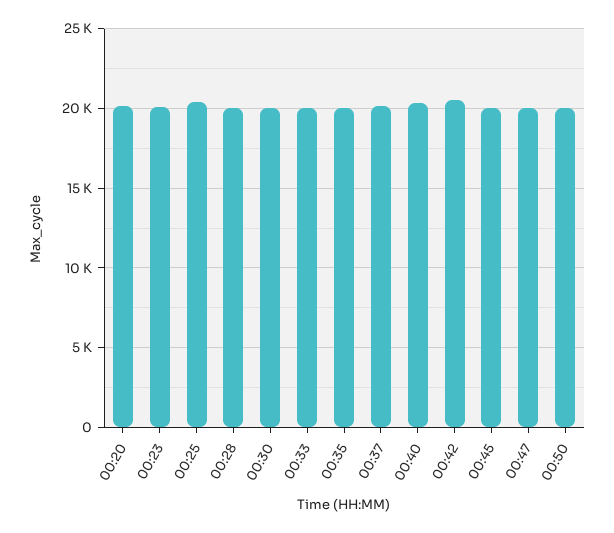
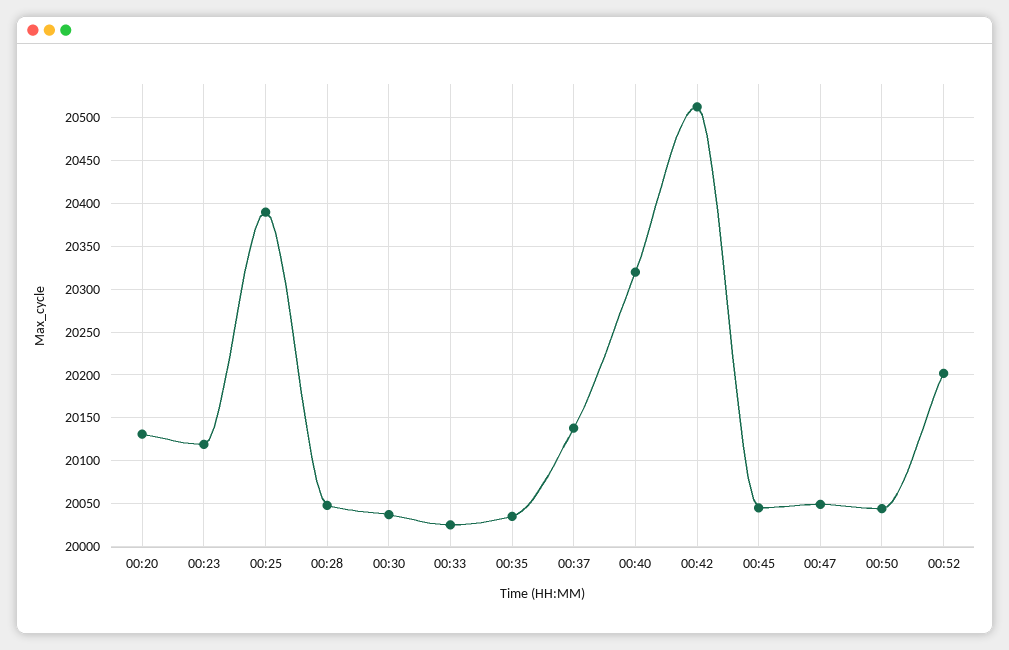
00:52: none -> 20200

